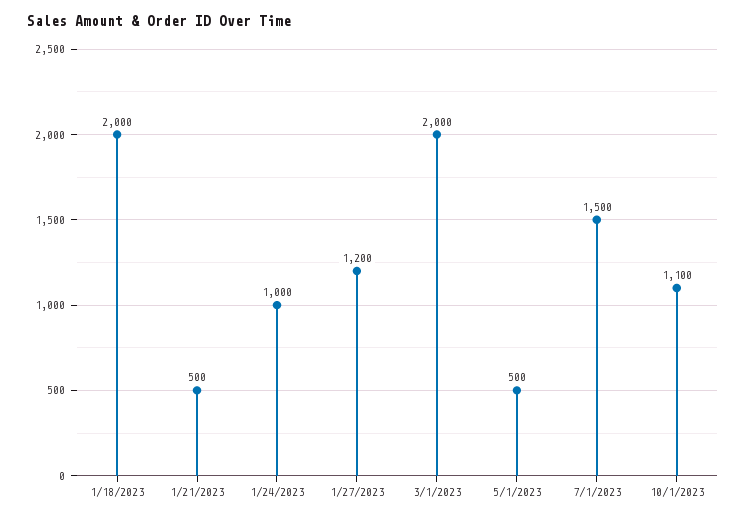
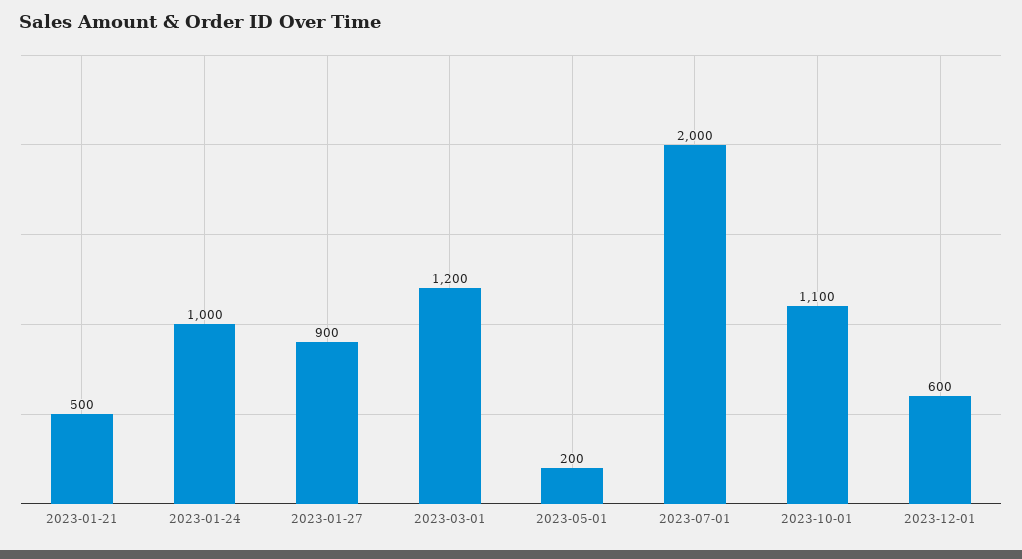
1/18/2023: 2000 -> none
1/27/2023: 1200 -> 900
3/1/2023: 2000 -> 1200
5/1/2023: 500 -> 200
7/1/2023: 1500 -> 2000
2023-12-01: none -> 600

